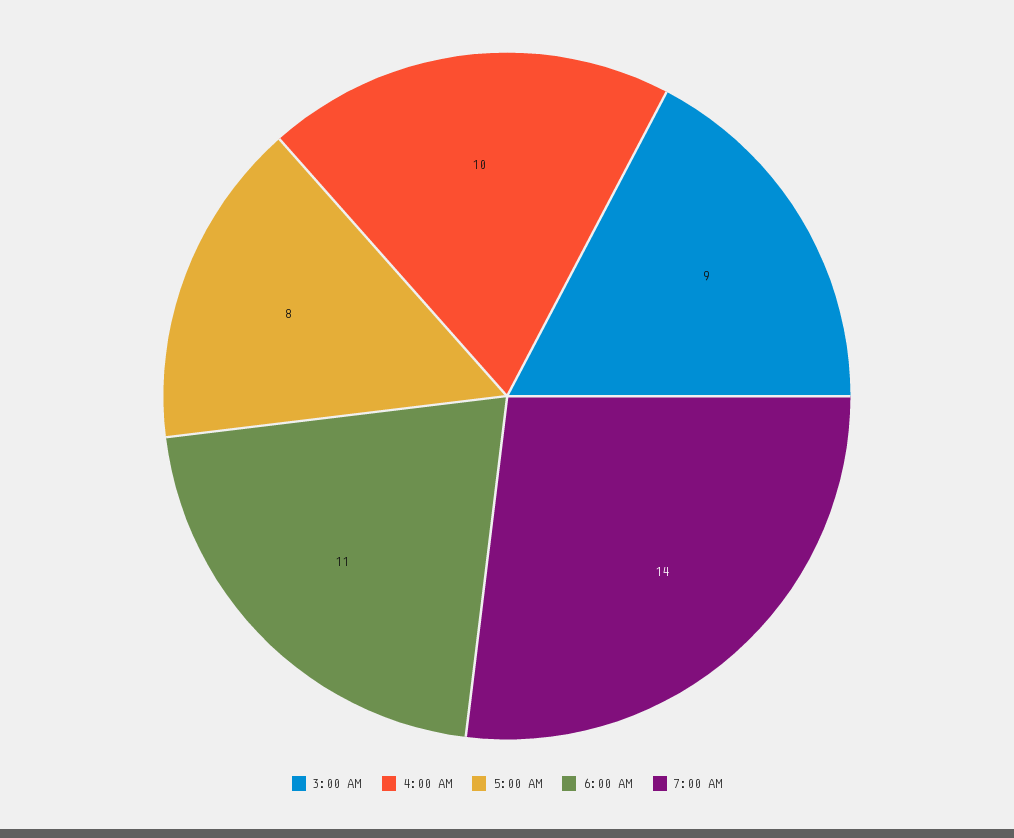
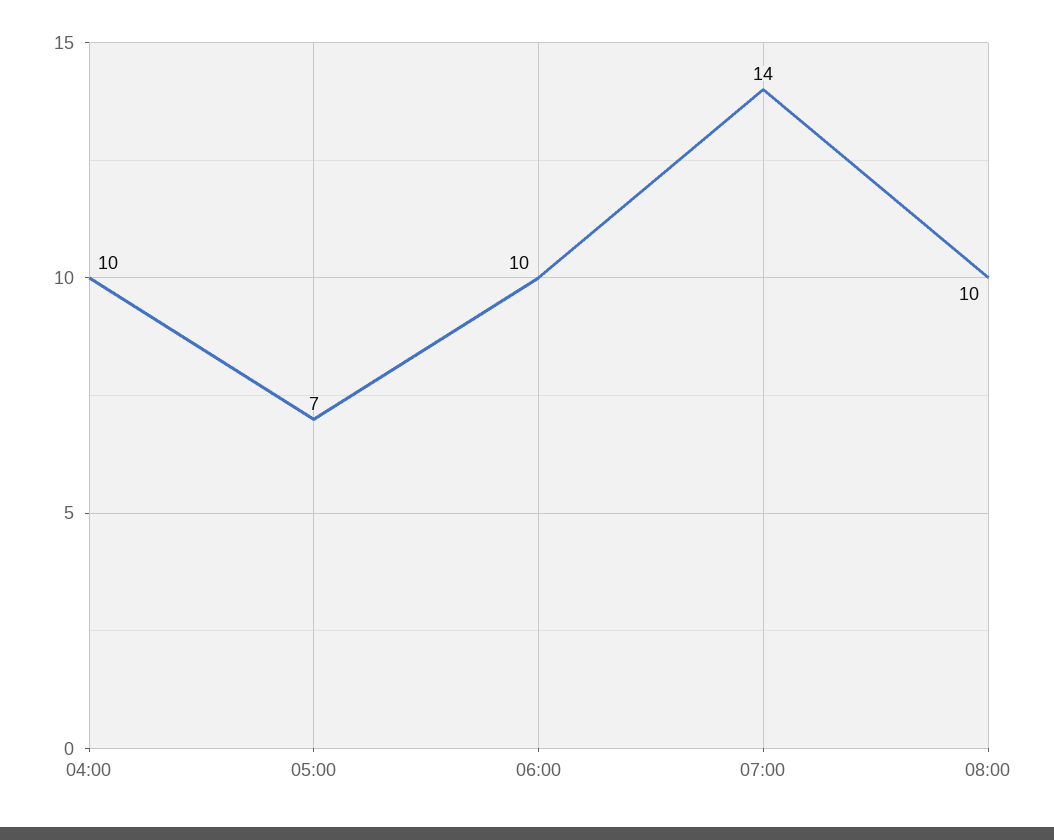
3:00 AM: 9 -> none
5:00 AM: 8 -> 7
6:00 AM: 11 -> 10
08:00: none -> 10

